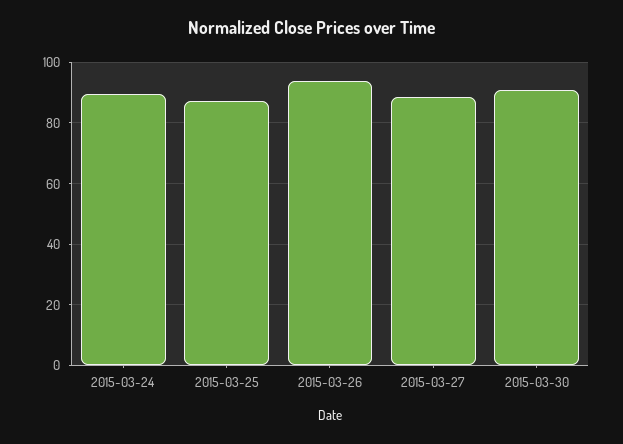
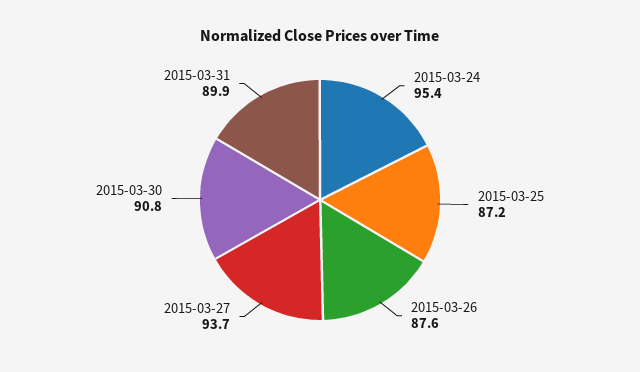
2015-03-24: 90 -> 95.4
2015-03-26: 94 -> 87.6
2015-03-27: 88 -> 93.7
2015-03-31: none -> 89.9

